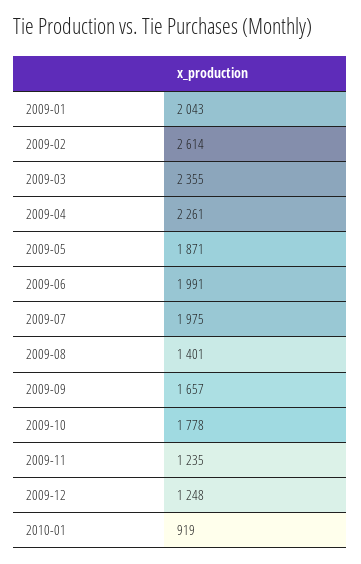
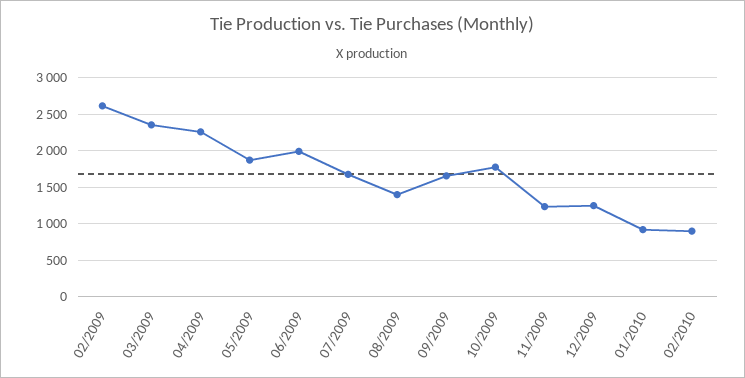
2009-01: 2043 -> none
2009-07: 1975 -> 1700
02/2010: none -> 900

